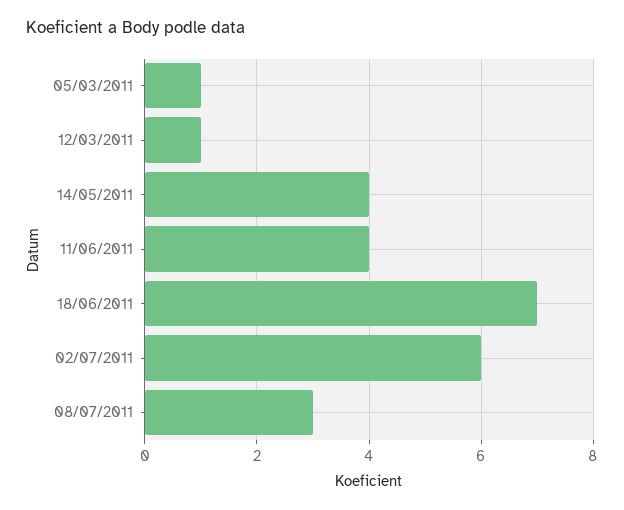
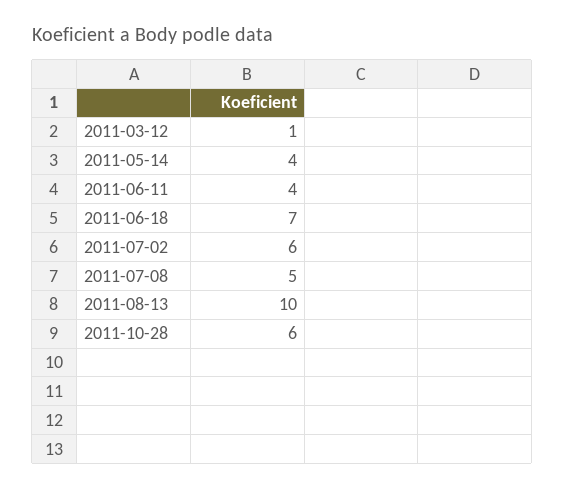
05/03/2011: 1 -> none
08/07/2011: 3 -> 5
2011-08-13: none -> 10
2011-10-28: none -> 6

